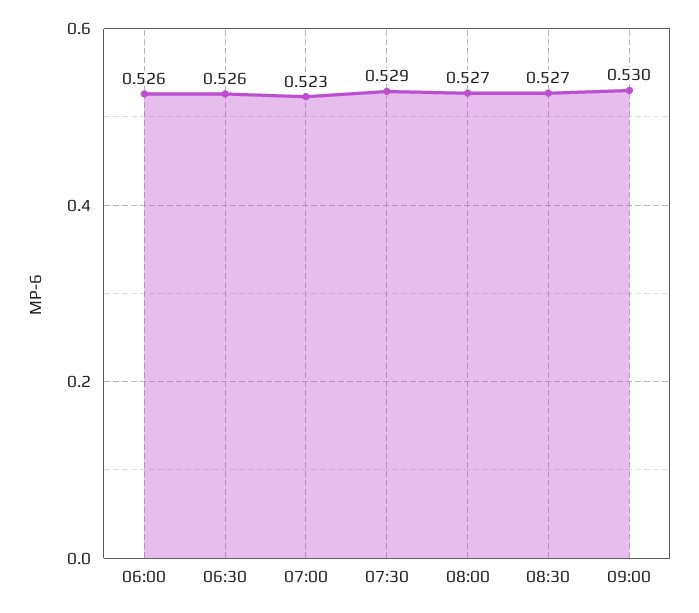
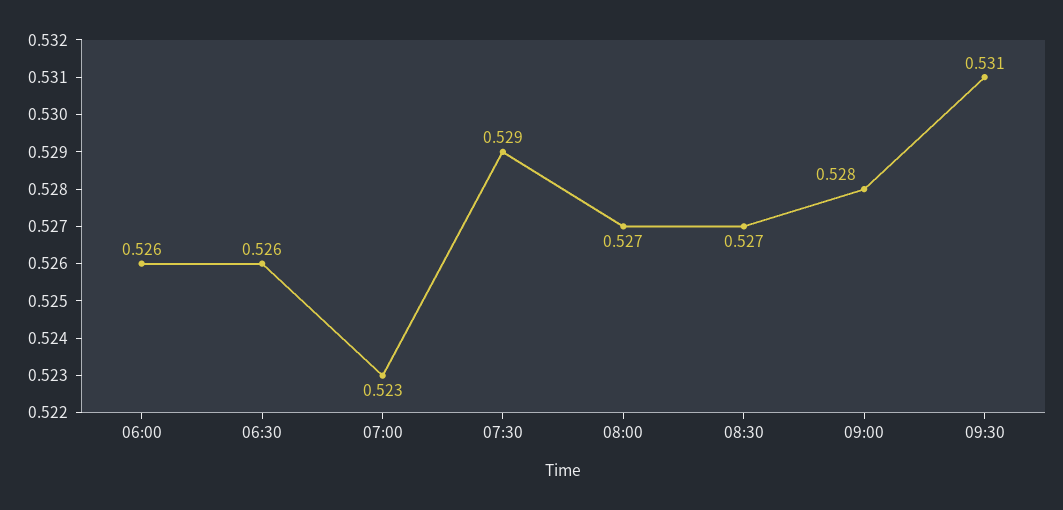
09:00: 0.53 -> 0.528
09:30: none -> 0.531

